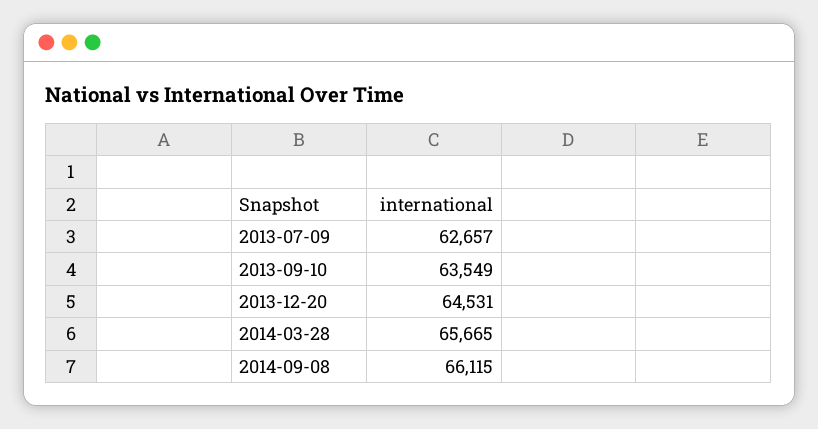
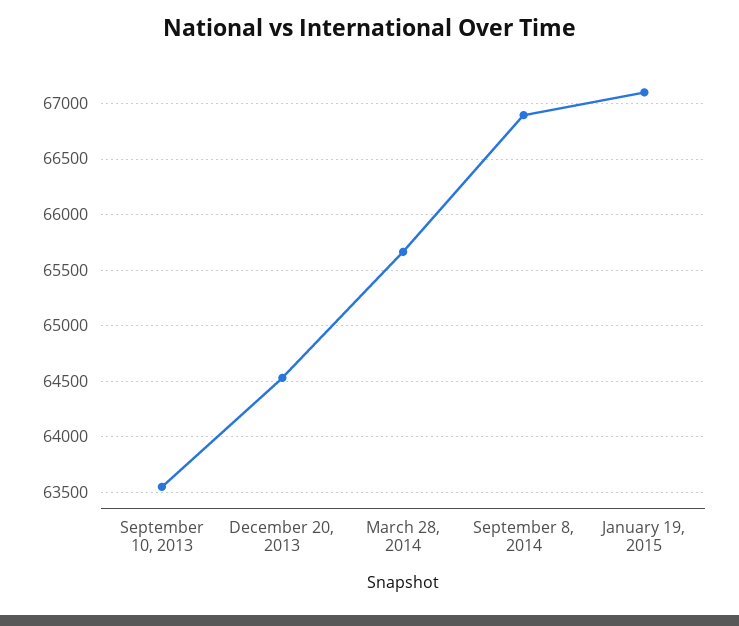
2013-07-09: 62657 -> none
2014-09-08: 66115 -> 66900
January 19, 2015: none -> 67100

